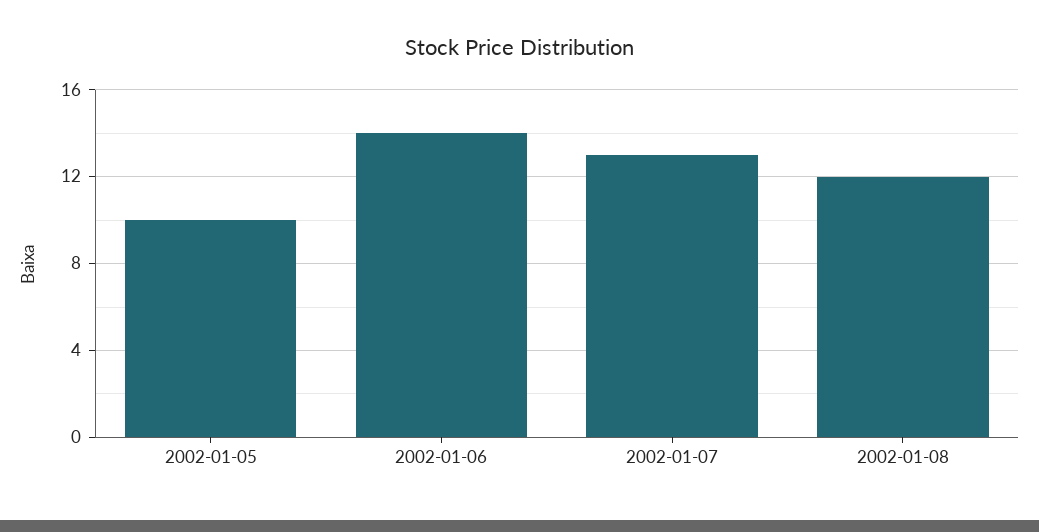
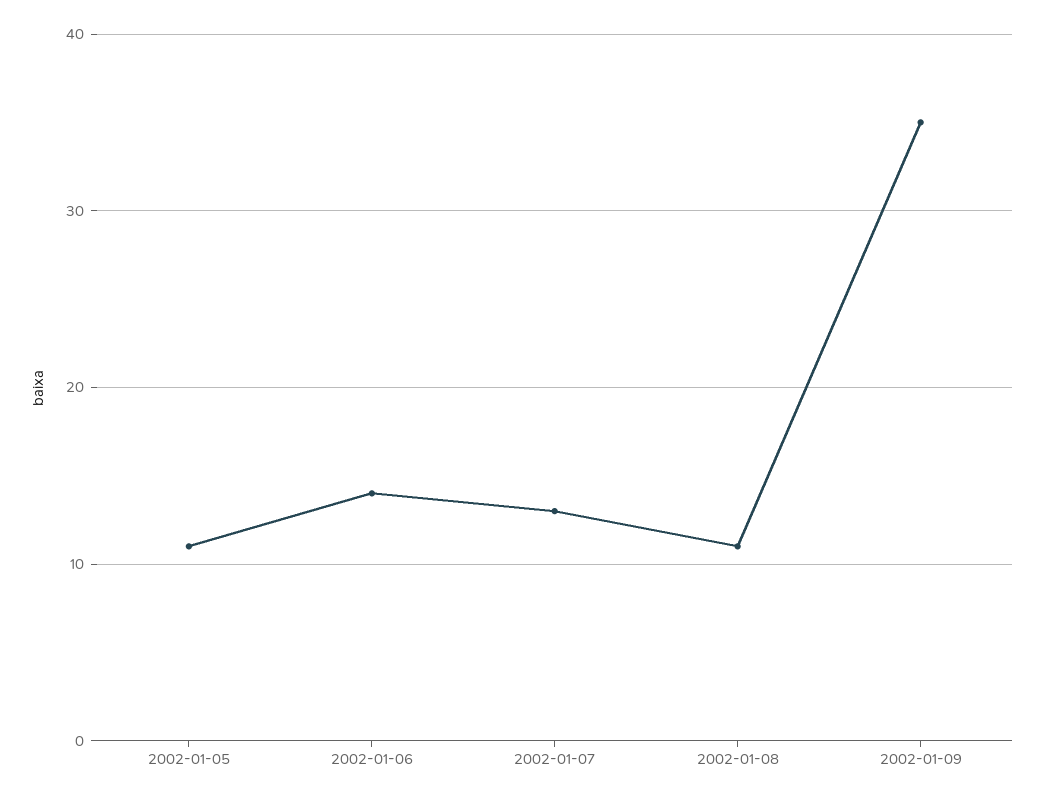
2002-01-05: 10 -> 11
2002-01-08: 12 -> 11
2002-01-09: none -> 35

